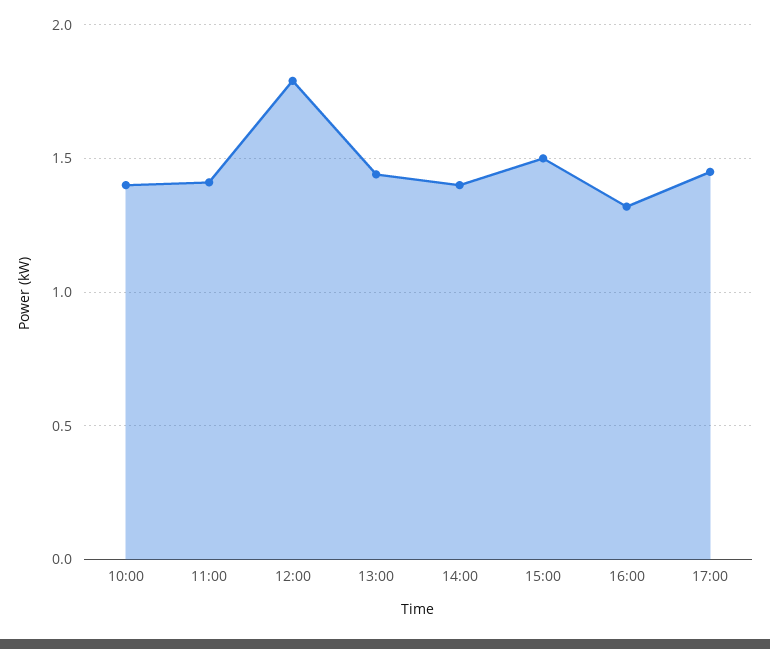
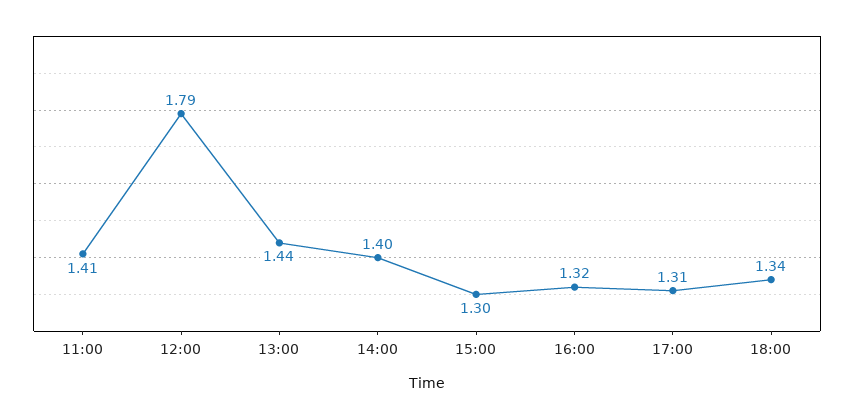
10:00: 1.4 -> none
15:00: 1.5 -> 1.3
17:00: 1.45 -> 1.31
18:00: none -> 1.34

